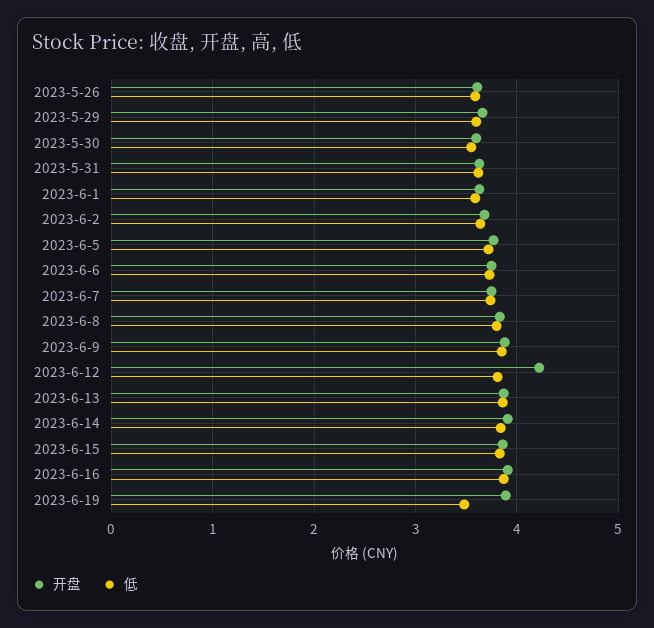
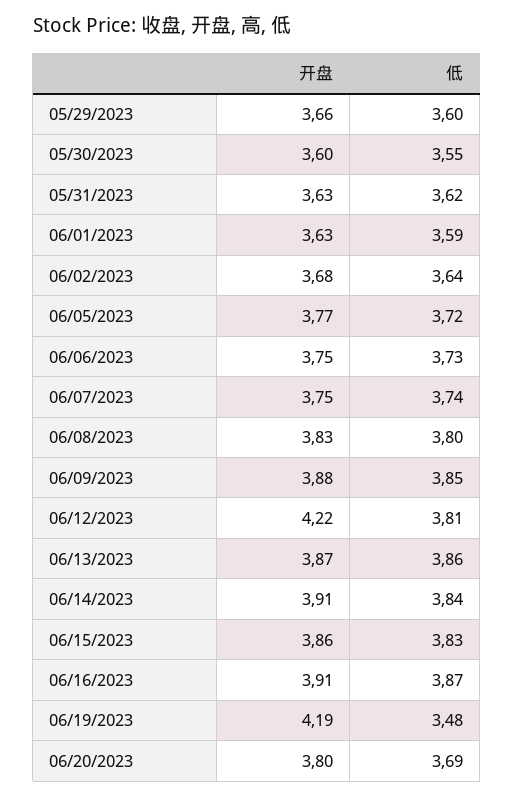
开盘, 2023-5-26: 3.6 -> none
低, 2023-5-26: 3.6 -> none
开盘, 2023-6-19: 3.9 -> 4.19
开盘, 06/20/2023: none -> 3.8
低, 06/20/2023: none -> 3.69

